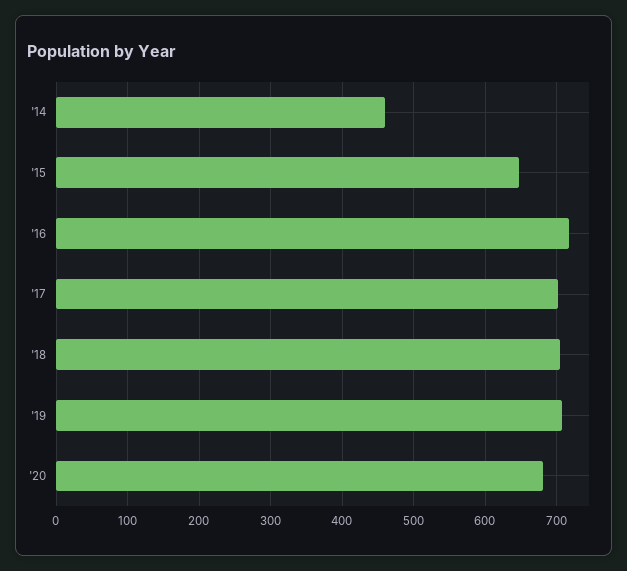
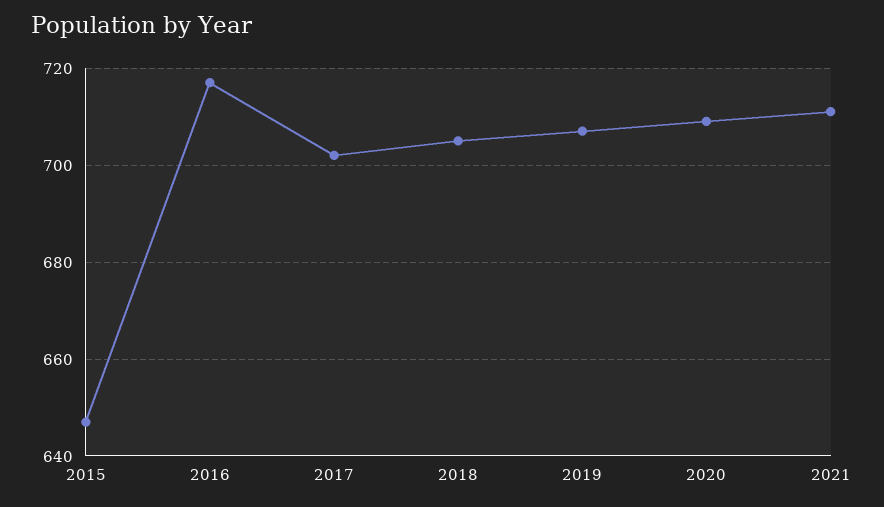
'14: 460 -> none
'20: 680 -> 710
2021: none -> 710

